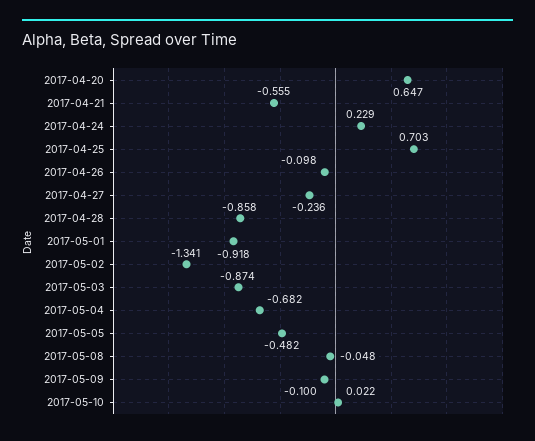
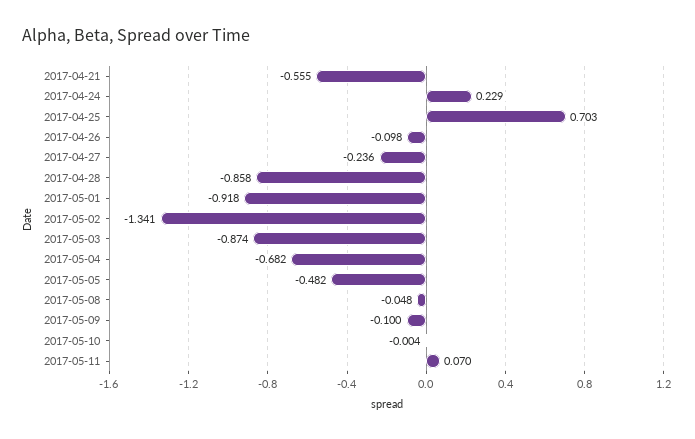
2017-04-20: 0.647 -> none
2017-05-10: 0.022 -> -0.004
2017-05-11: none -> 0.07

